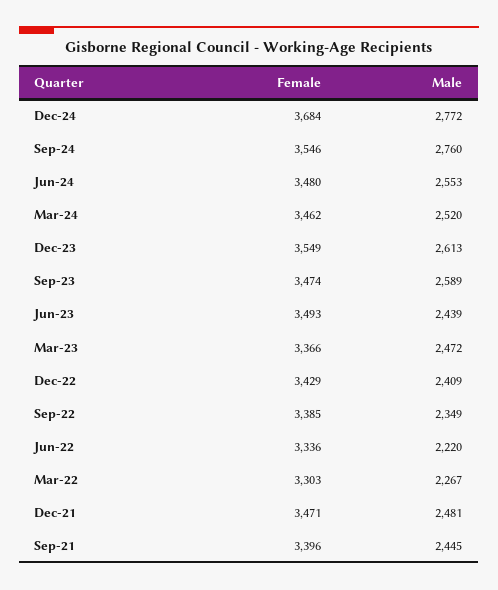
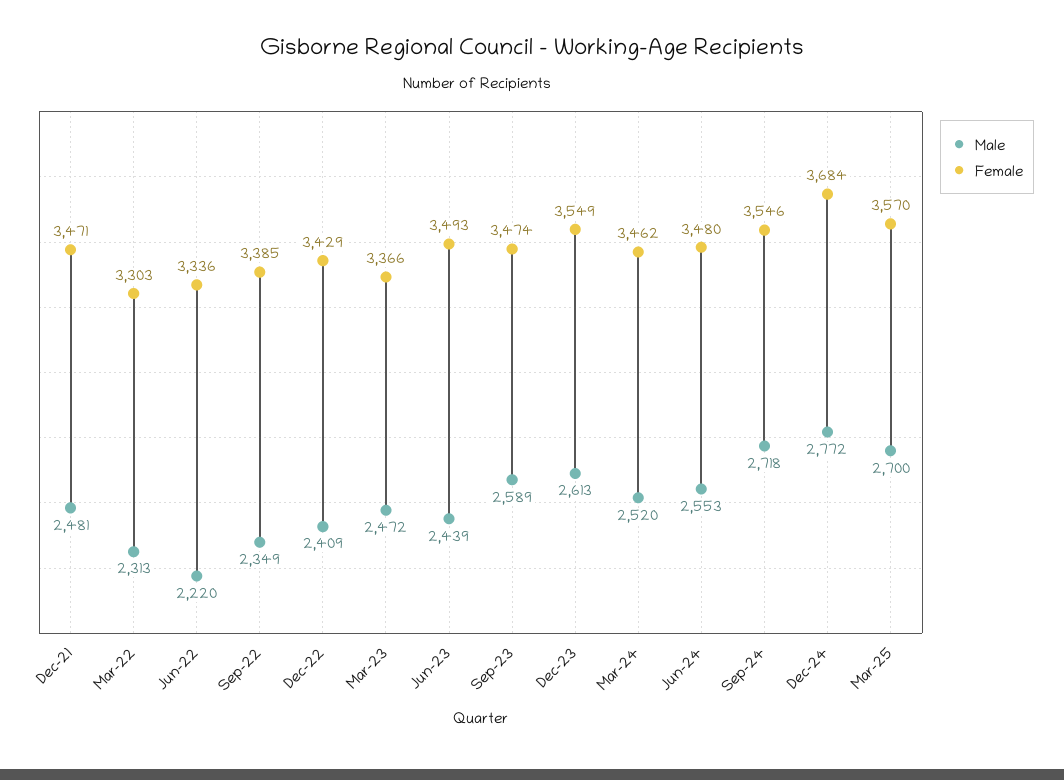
Male, Sep-24: 2760 -> 2718
Male, Mar-22: 2267 -> 2313
Female, Sep-21: 3396 -> none
Male, Sep-21: 2445 -> none
Male, Mar-25: none -> 2700
Female, Mar-25: none -> 3570

